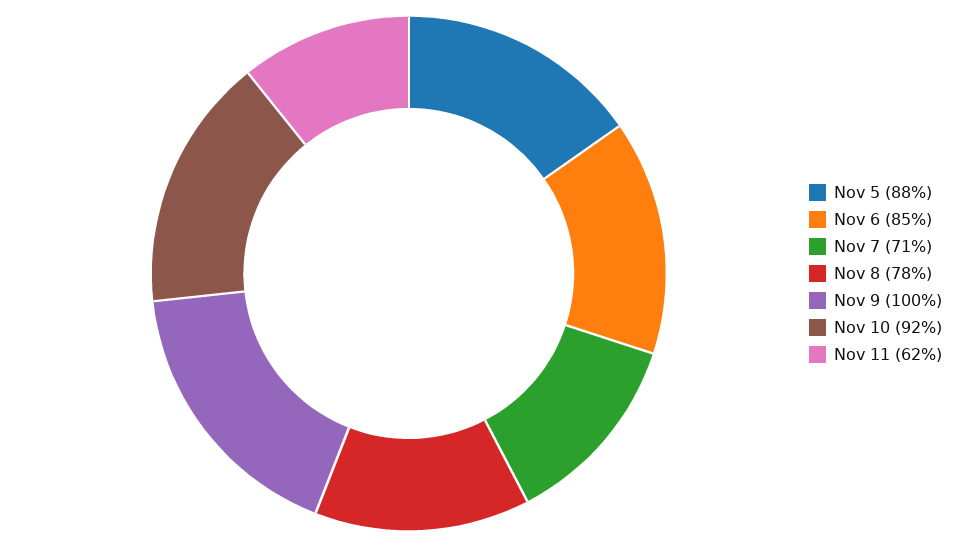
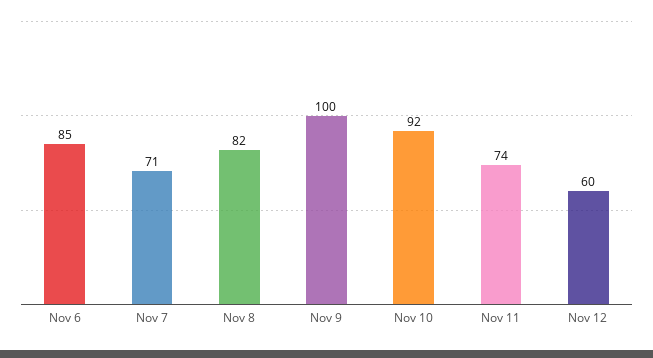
Nov 5: 88 -> none
Nov 8: 78 -> 82
Nov 11: 62 -> 74
Nov 12: none -> 60

